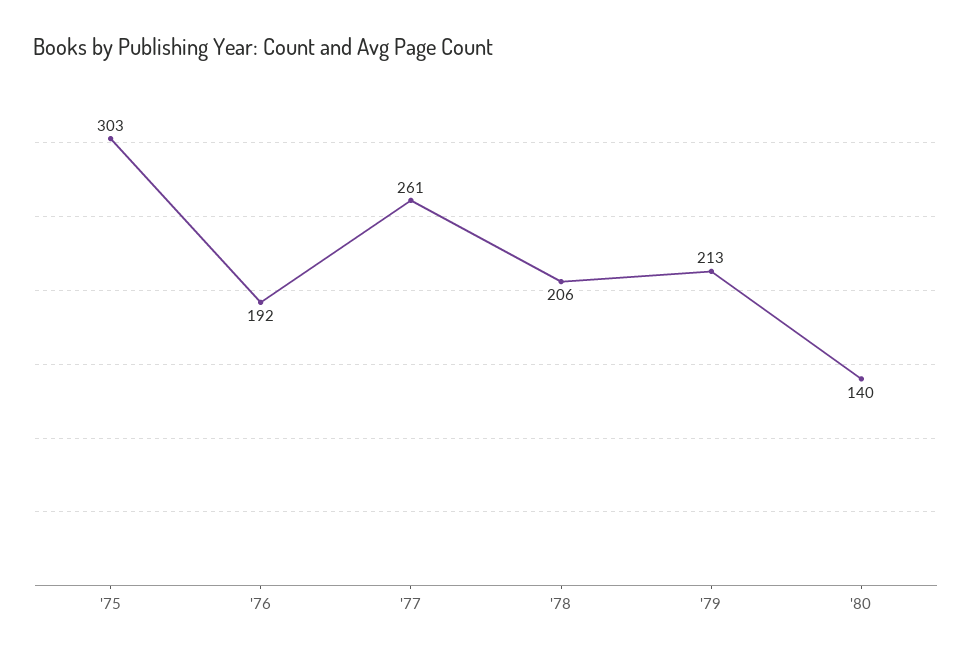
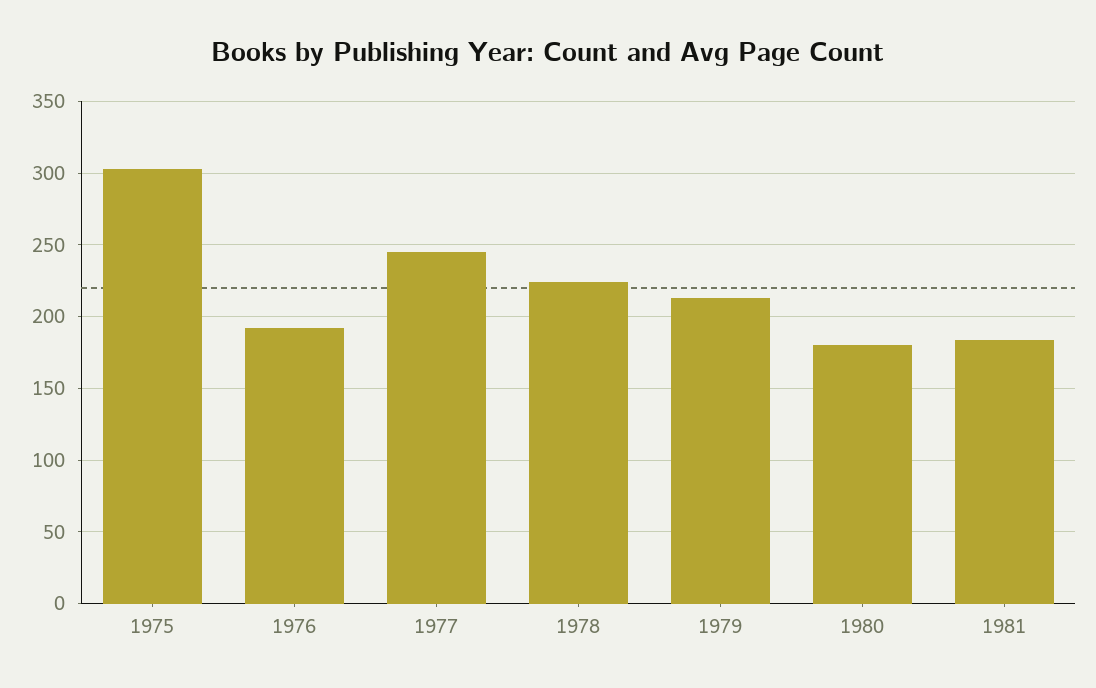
'77: 261 -> 245
'78: 206 -> 225
'80: 140 -> 180
1981: none -> 185

